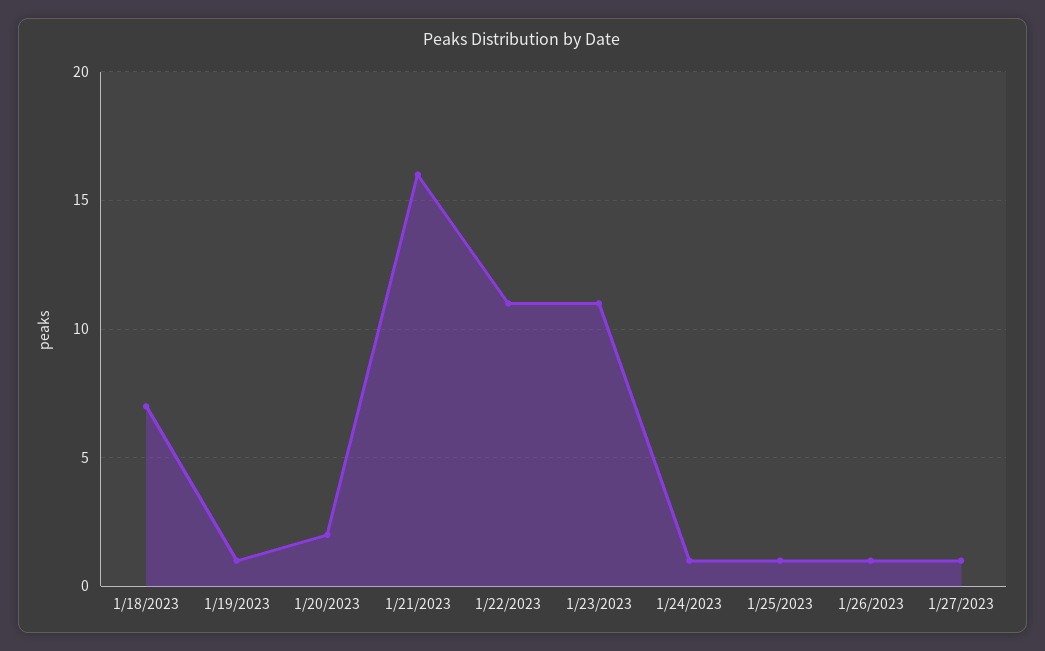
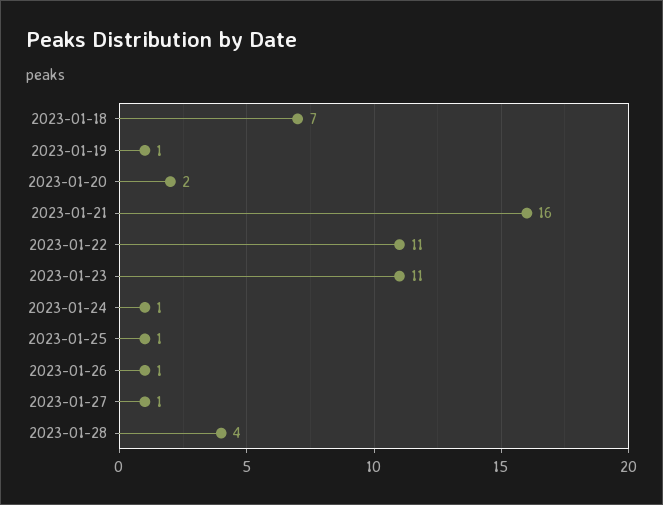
2023-01-28: none -> 4

